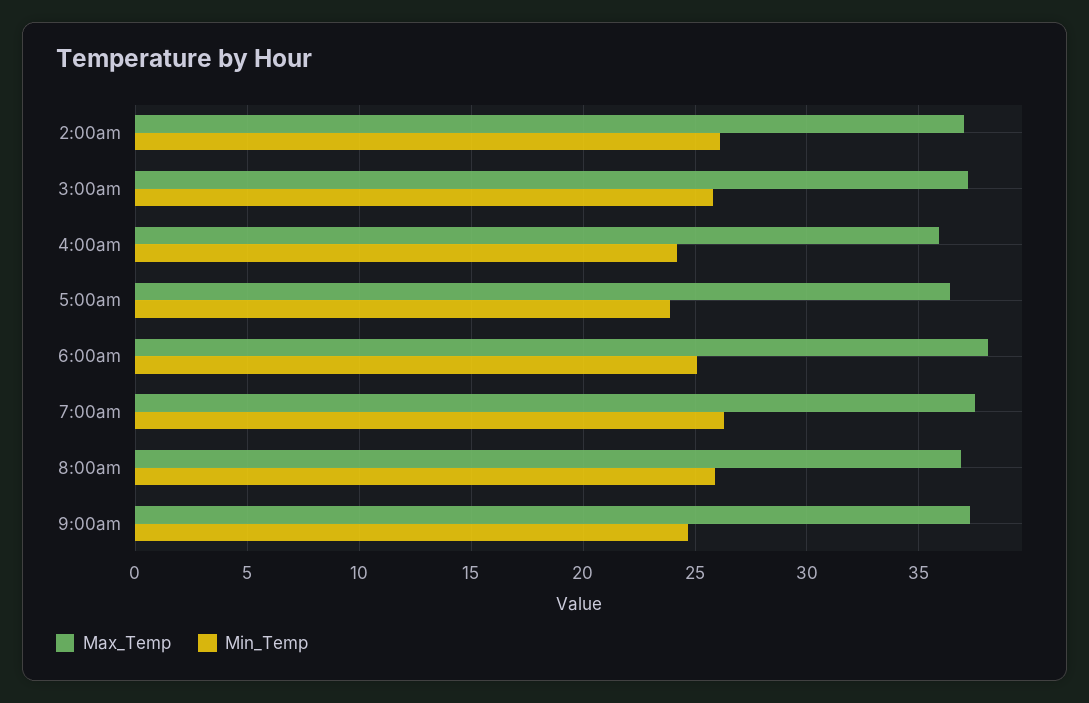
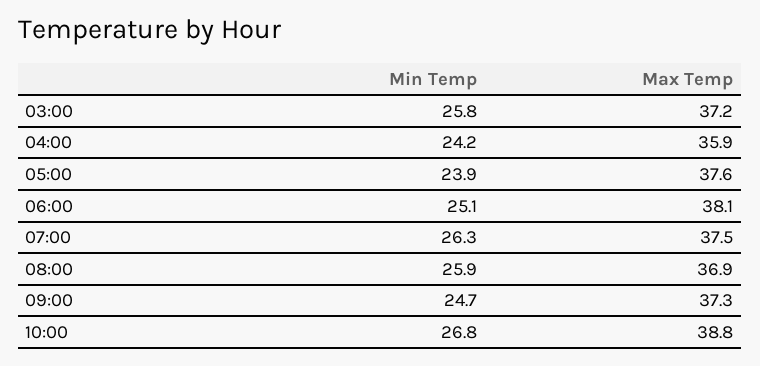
Max_Temp, 2:00am: 37 -> none
Min_Temp, 2:00am: 26 -> none
Max_Temp, 5:00am: 36.5 -> 37.6
Min_Temp, 10:00: none -> 26.8
Max_Temp, 10:00: none -> 38.8

